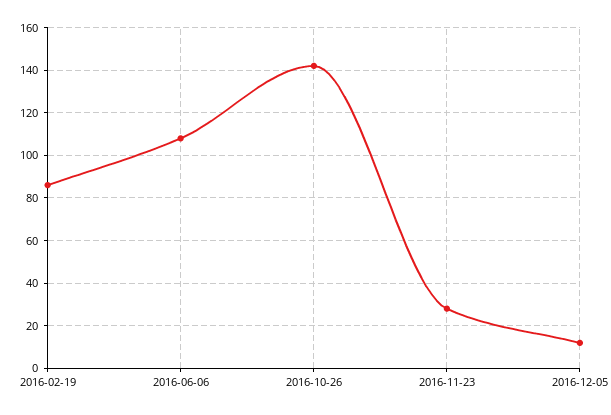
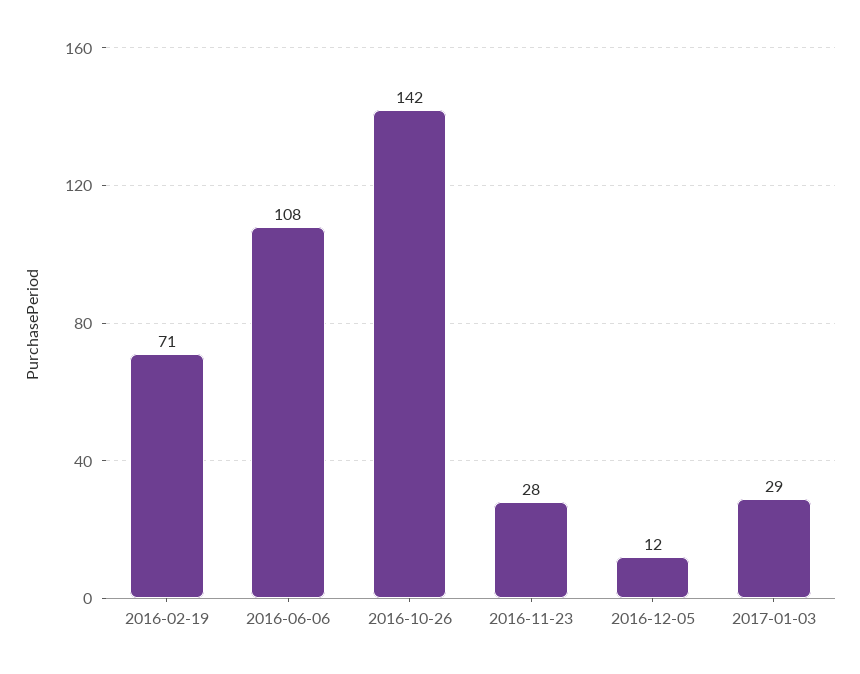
2016-02-19: 85 -> 71
2017-01-03: none -> 29

